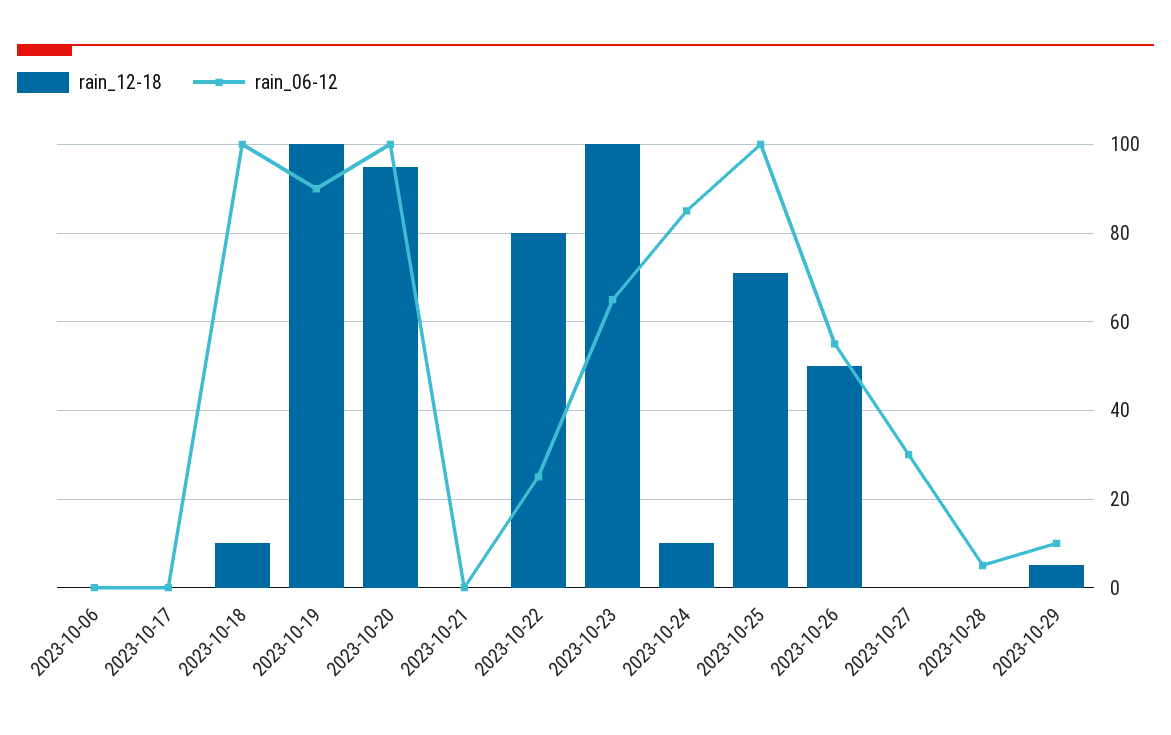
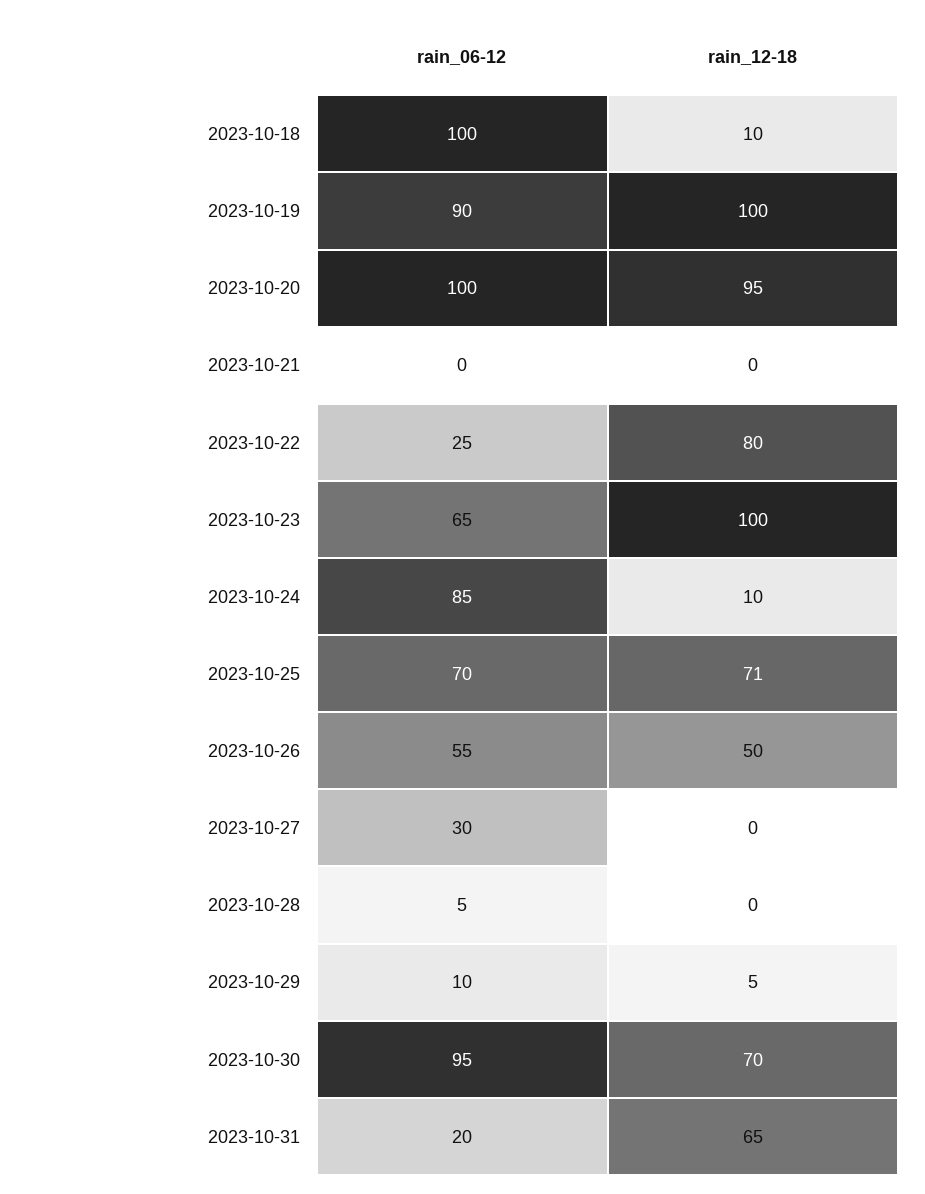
rain_12-18, 2023-10-06: 0 -> none
rain_06-12, 2023-10-06: 0 -> none
rain_12-18, 2023-10-17: 0 -> none
rain_06-12, 2023-10-17: 0 -> none
rain_06-12, 2023-10-25: 100 -> 70
rain_06-12, 2023-10-30: none -> 95
rain_12-18, 2023-10-30: none -> 70
rain_06-12, 2023-10-31: none -> 20
rain_12-18, 2023-10-31: none -> 65

